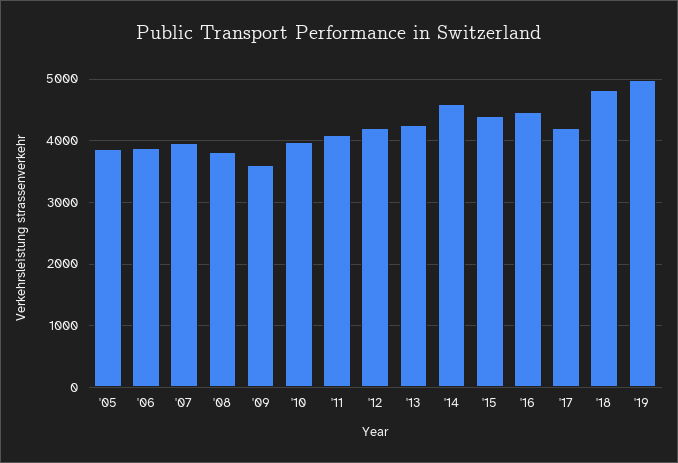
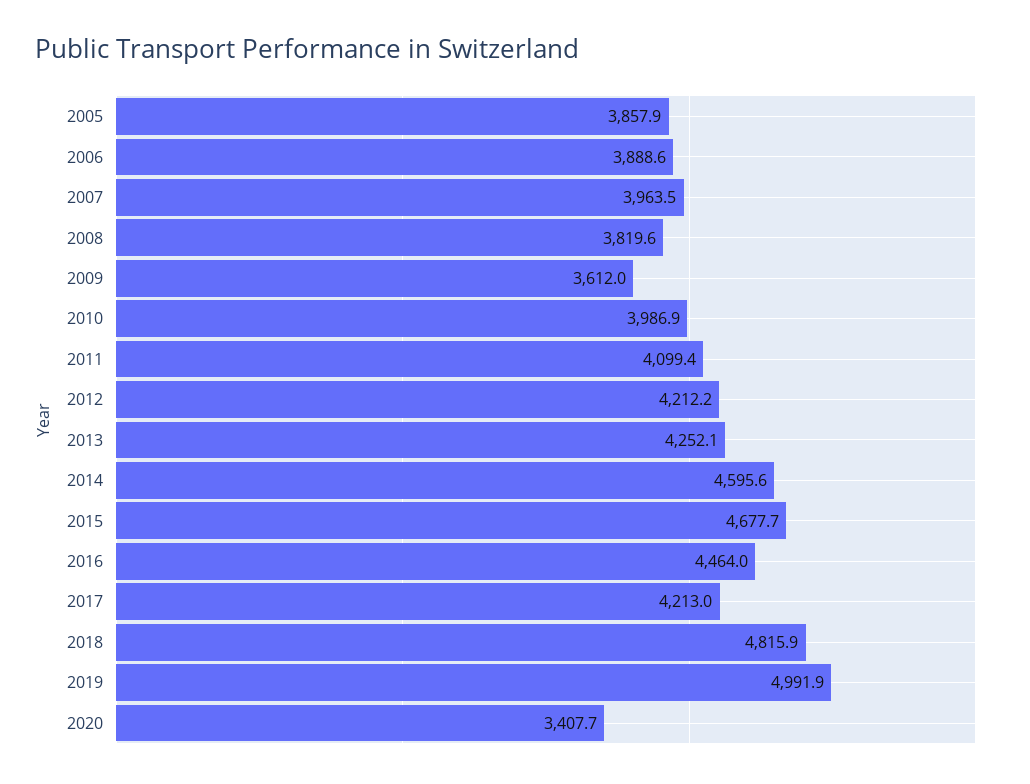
'15: 4400 -> 4677.7
2020: none -> 3407.7

